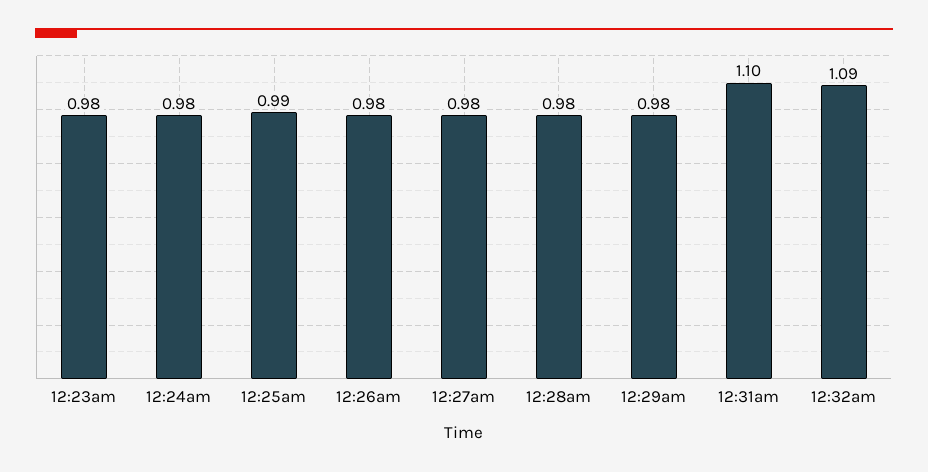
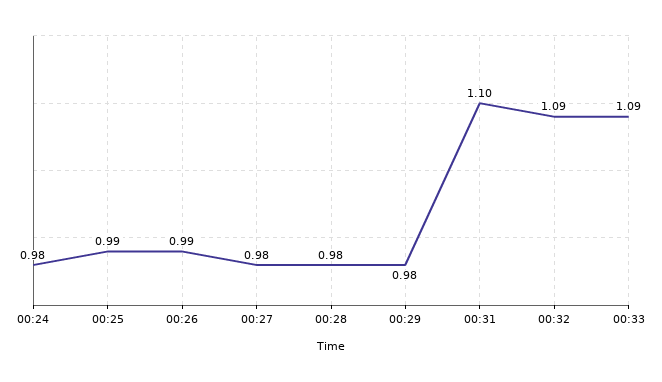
12:23am: 0.98 -> none
12:26am: 0.98 -> 0.99
00:33: none -> 1.09

